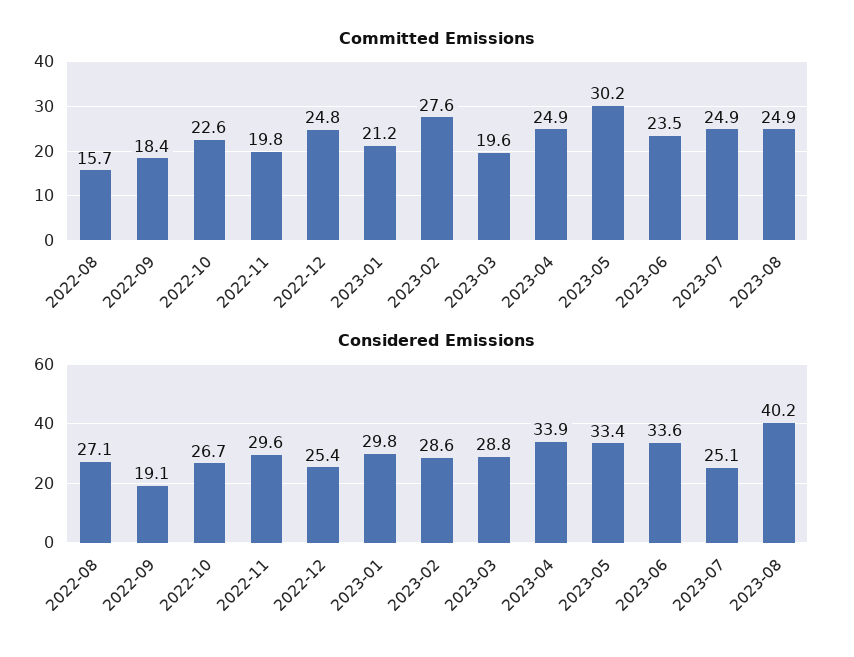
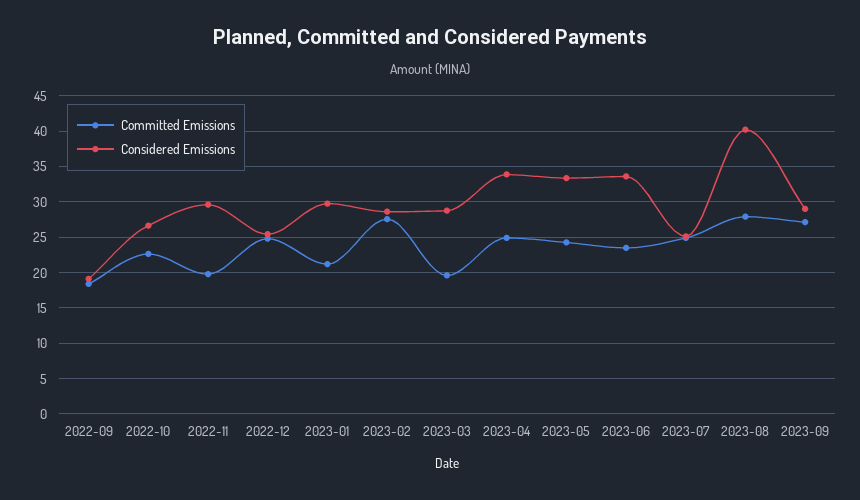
Committed Emissions, 2022-08: 15.7 -> none
Committed Emissions, 2023-05: 30.2 -> 24
Committed Emissions, 2023-08: 24.9 -> 28
Considered Emissions, 2022-08: 27.1 -> none
Committed Emissions, 2023-09: none -> 27
Considered Emissions, 2023-09: none -> 29

